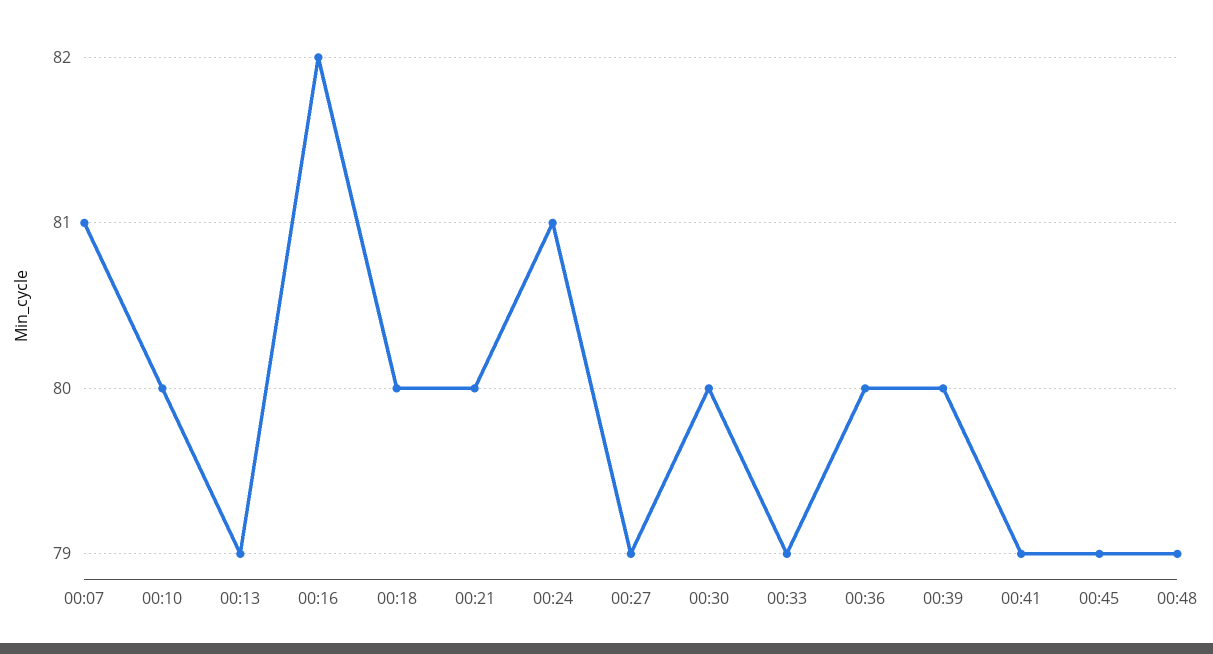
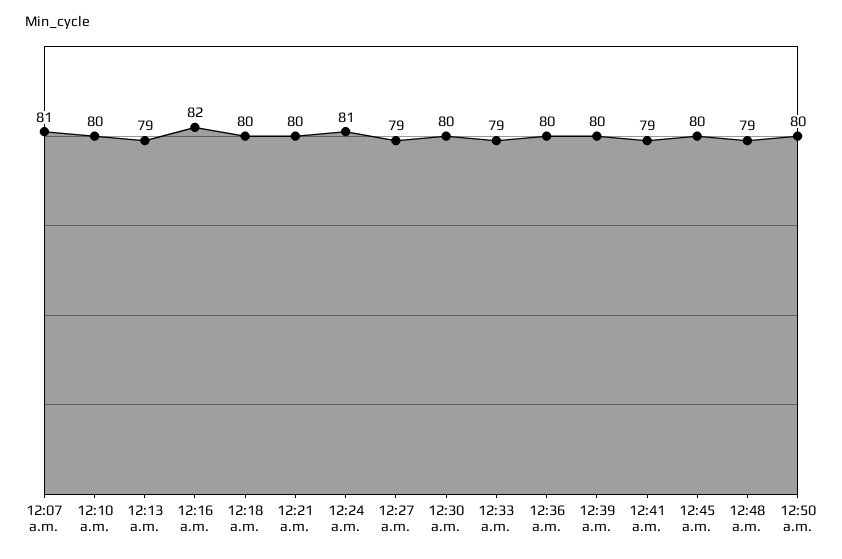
00:45: 79 -> 80
12:50 a.m.: none -> 80

